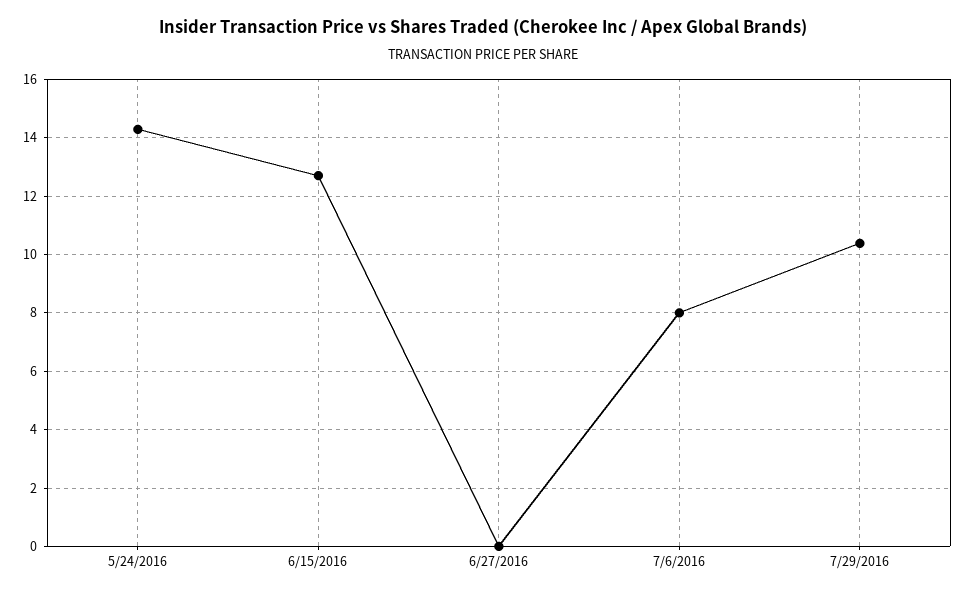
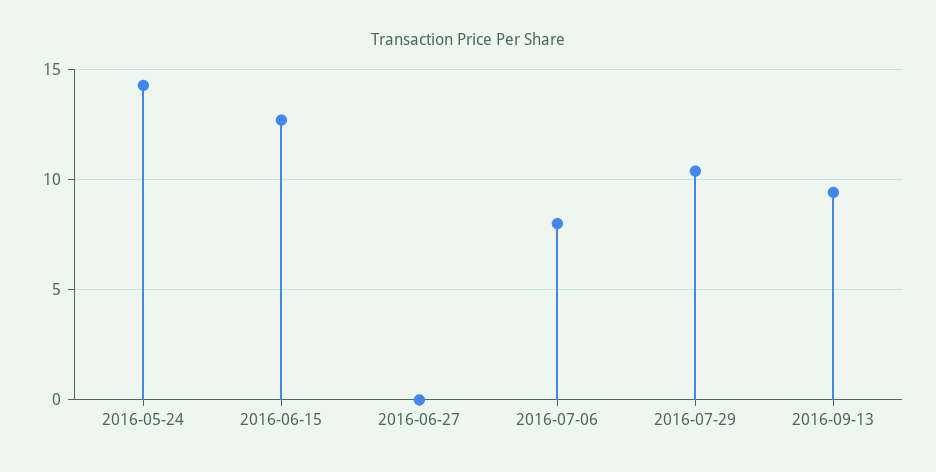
2016-09-13: none -> 9.5

